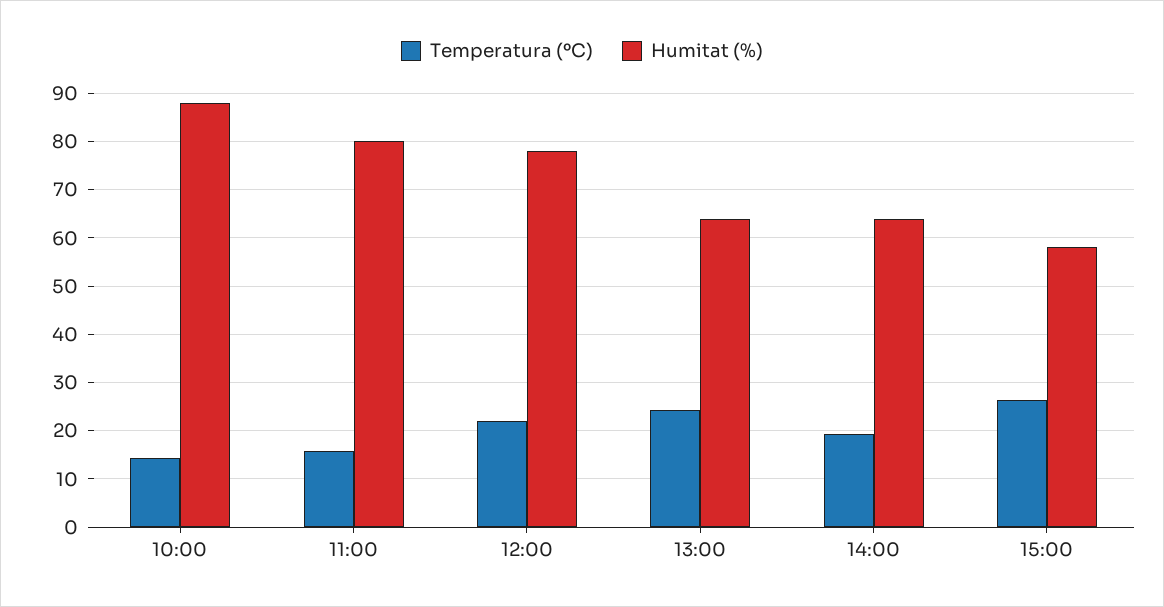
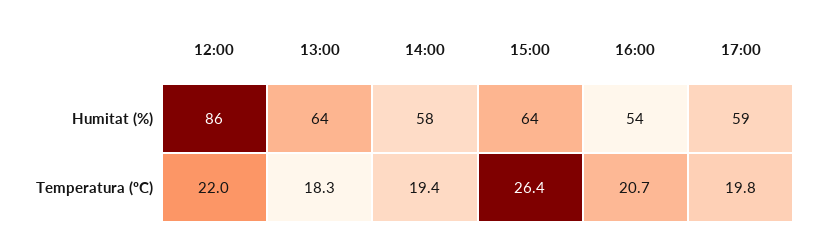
Temperatura (ºC), 10:00: 14 -> none
Humitat (%), 10:00: 88 -> none
Temperatura (ºC), 11:00: 16 -> none
Humitat (%), 11:00: 80 -> none
Humitat (%), 12:00: 78 -> 86
Temperatura (ºC), 13:00: 24 -> 18.3
Humitat (%), 14:00: 64 -> 58
Humitat (%), 15:00: 58 -> 64
Humitat (%), 16:00: none -> 54
Humitat (%), 17:00: none -> 59
Temperatura (ºC), 16:00: none -> 20.7
Temperatura (ºC), 17:00: none -> 19.8

